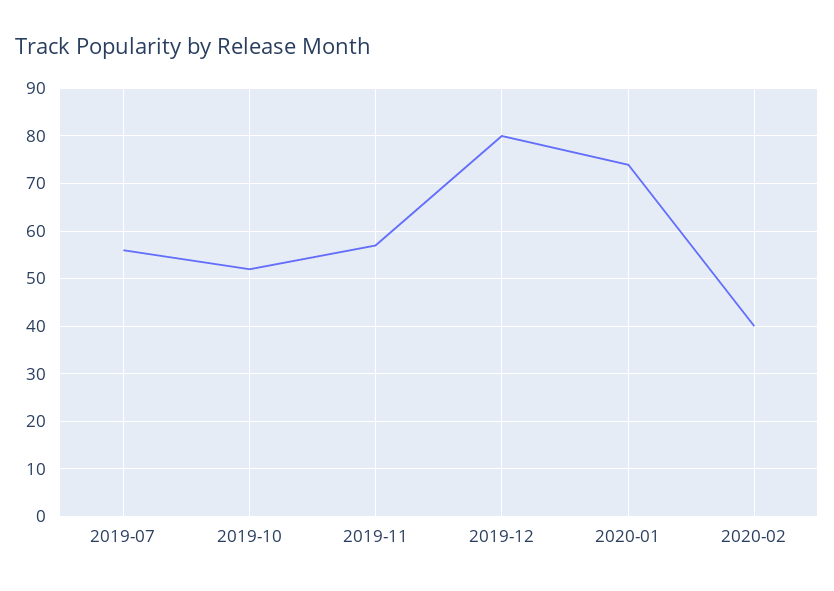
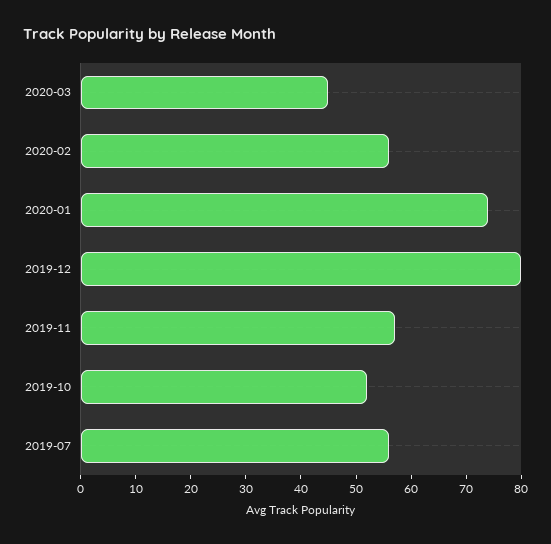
2020-02: 40 -> 55
2020-03: none -> 45

